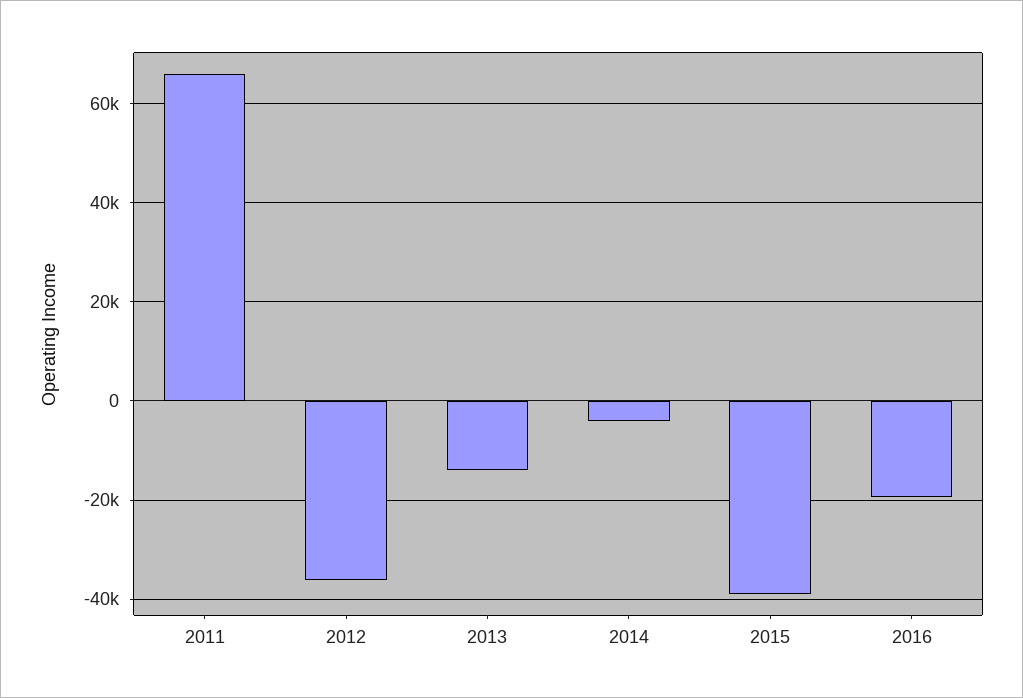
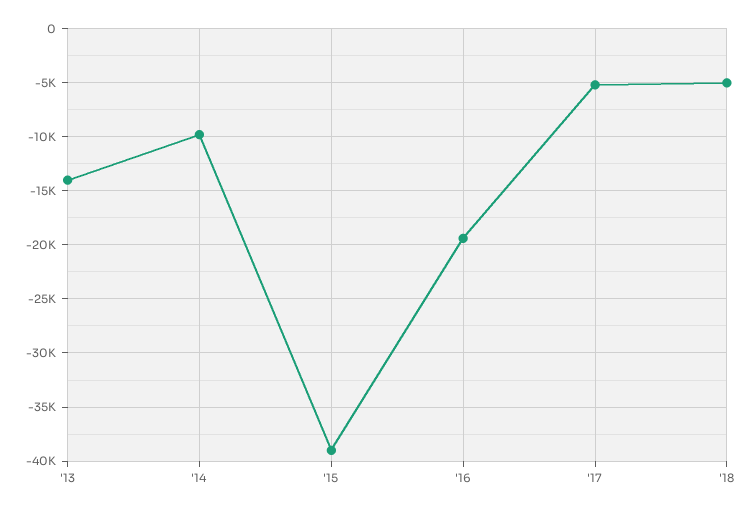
2011: 66000 -> none
2012: -36000 -> none
2014: -4000 -> -10000
'17: none -> -5000
'18: none -> -5000

